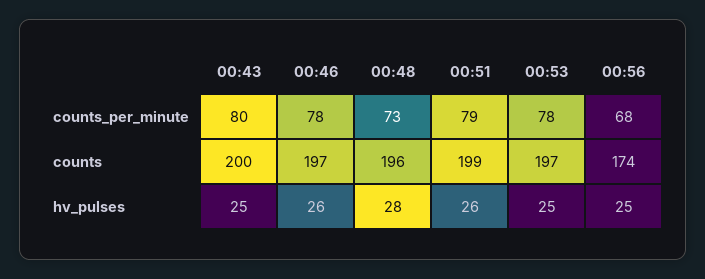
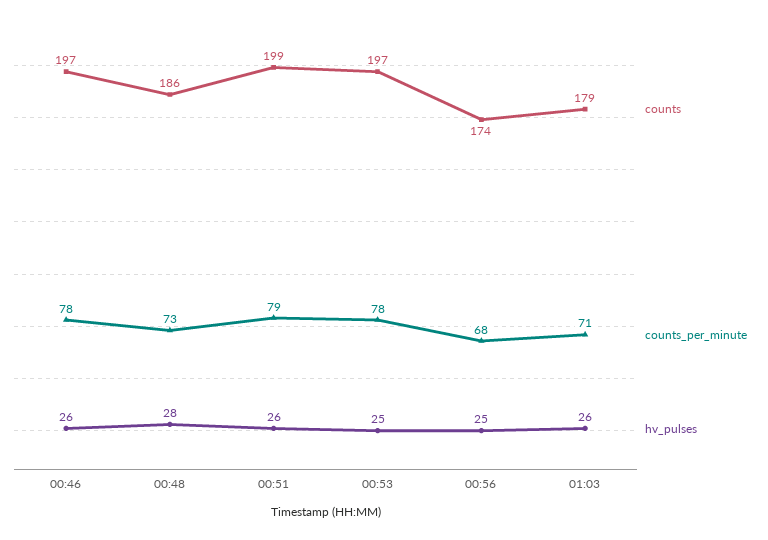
counts_per_minute, 00:43: 80 -> none
counts, 00:43: 200 -> none
counts, 00:48: 196 -> 186
hv_pulses, 00:43: 25 -> none
counts, 01:03: none -> 179
counts_per_minute, 01:03: none -> 71
hv_pulses, 01:03: none -> 26

